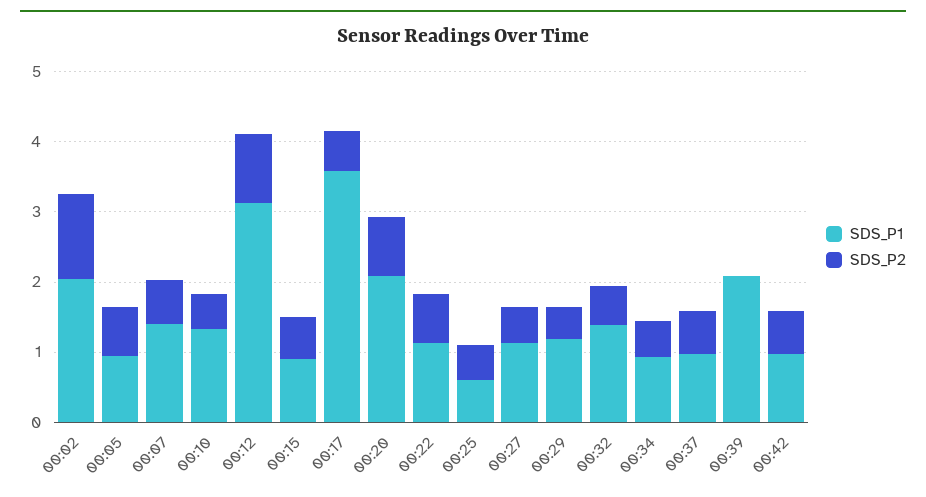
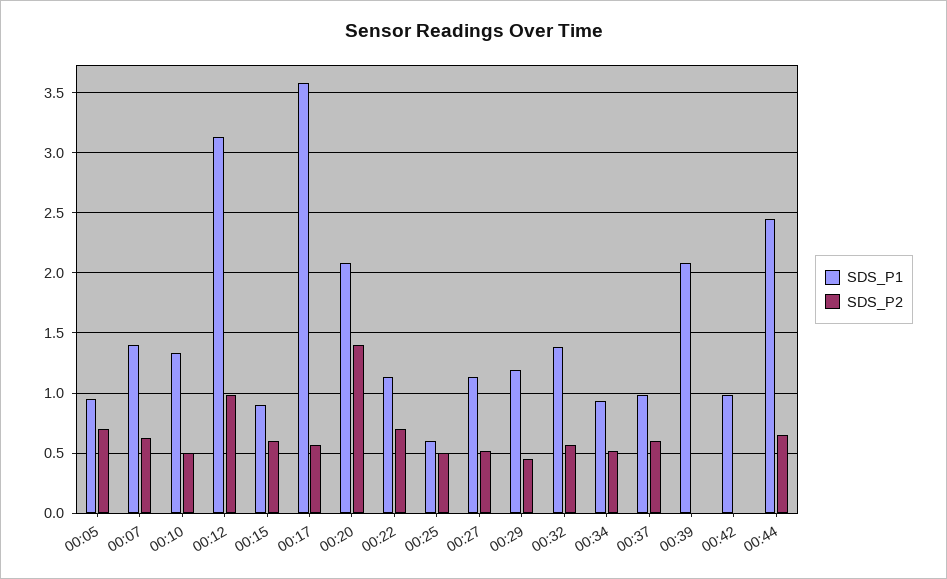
SDS_P1, 00:02: 2 -> none
SDS_P2, 00:02: 1.2 -> none
SDS_P2, 00:20: 0.8 -> 1.4
SDS_P2, 00:42: 0.6 -> 0
SDS_P1, 00:44: none -> 2.45
SDS_P2, 00:44: none -> 0.65

